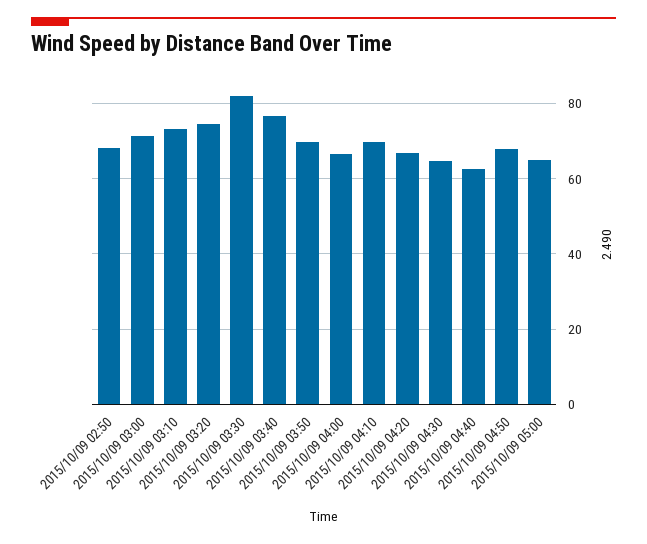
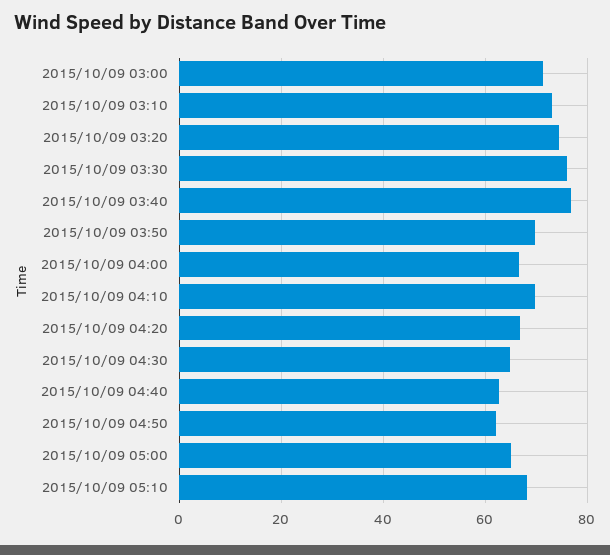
2015/10/09 02:50: 68 -> none
2015/10/09 03:30: 82 -> 76
2015/10/09 04:50: 68 -> 62
2015/10/09 05:10: none -> 68

